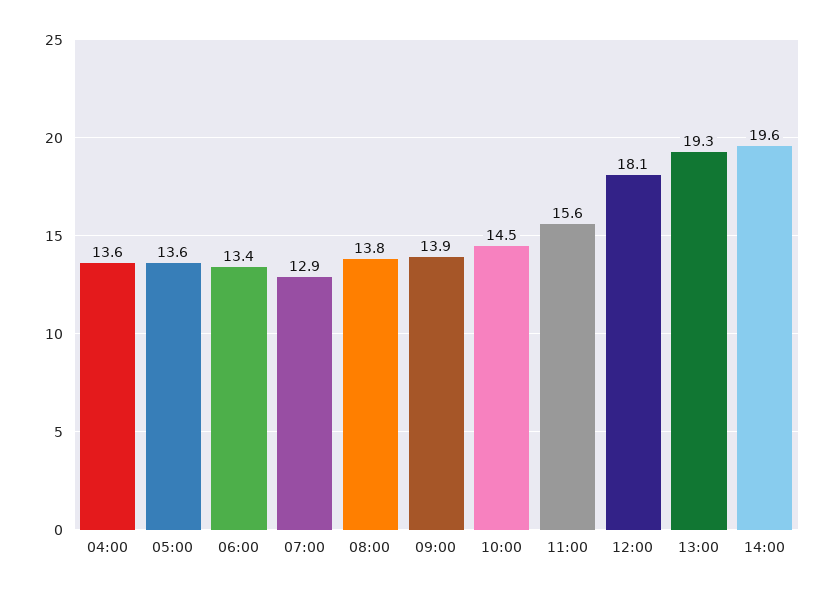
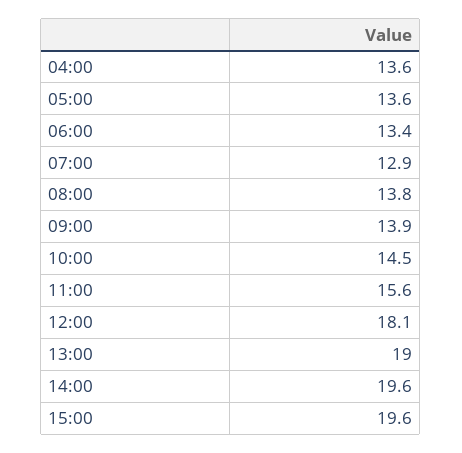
13:00: 19.3 -> 19
15:00: none -> 19.6

